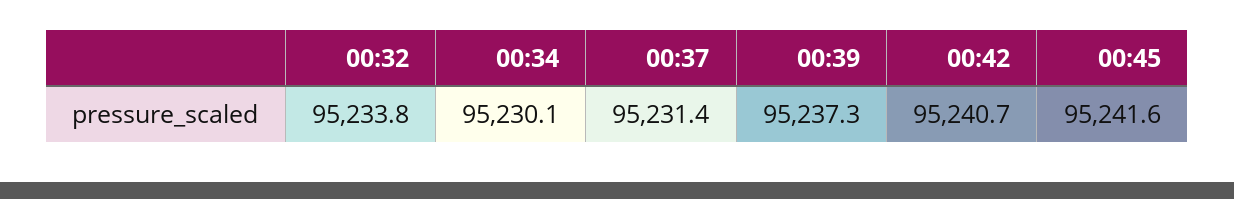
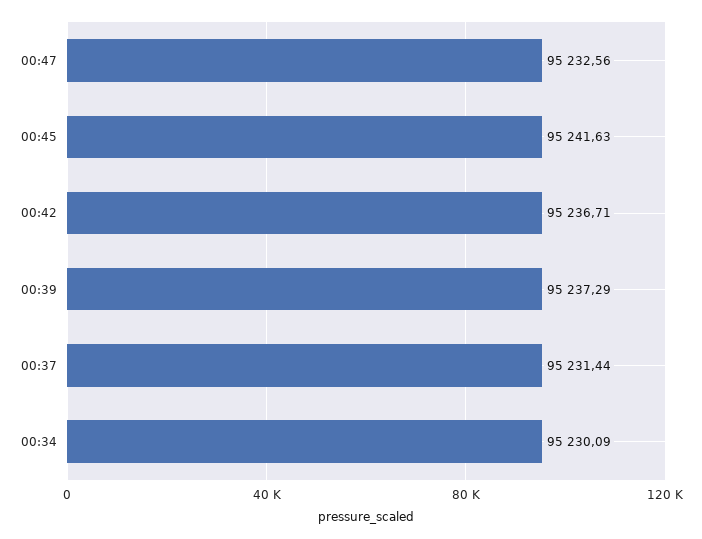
00:32: 95233.8 -> none
00:42: 95240.7 -> 95236.71
00:47: none -> 95232.56

